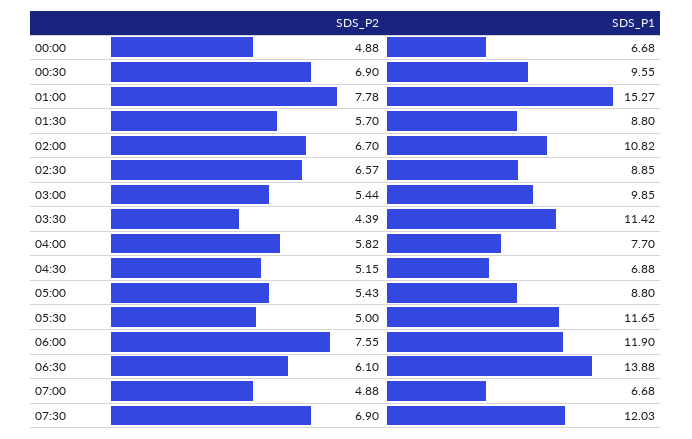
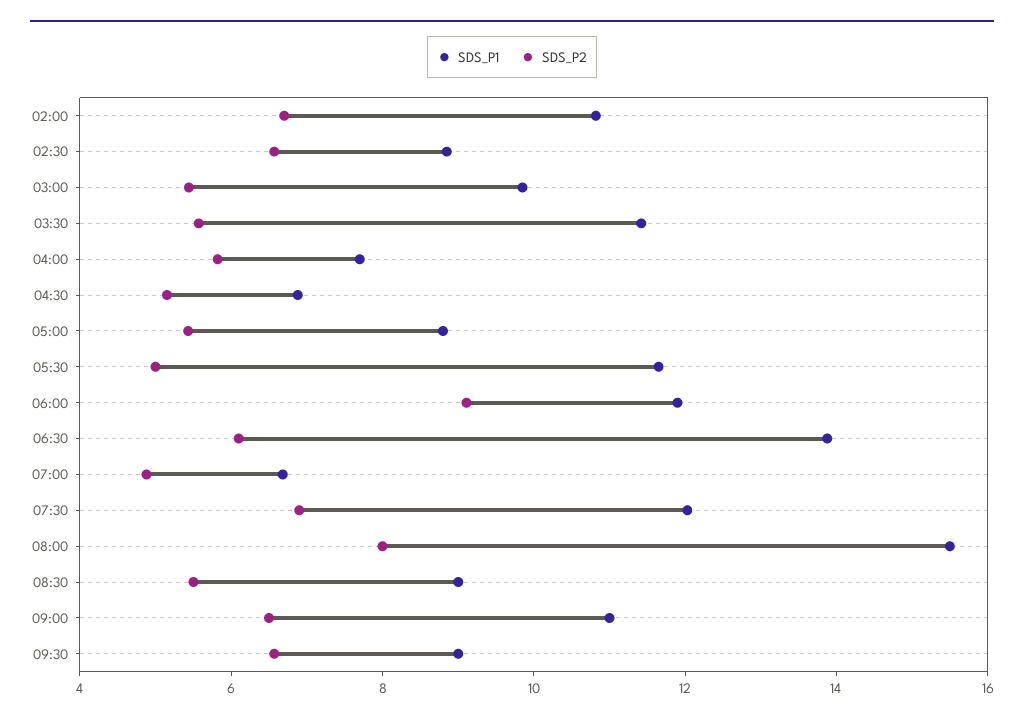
SDS_P2, 00:00: 4.88 -> none
SDS_P1, 00:00: 6.68 -> none
SDS_P2, 00:30: 6.9 -> none
SDS_P1, 00:30: 9.55 -> none
SDS_P2, 01:00: 7.78 -> none
SDS_P1, 01:00: 15.27 -> none
SDS_P2, 01:30: 5.7 -> none
SDS_P1, 01:30: 8.8 -> none
SDS_P2, 03:30: 4.39 -> 5.5
SDS_P2, 06:00: 7.55 -> 9
SDS_P1, 08:00: none -> 15.5
SDS_P2, 08:00: none -> 8
SDS_P1, 08:30: none -> 9
SDS_P2, 08:30: none -> 5.5
SDS_P1, 09:00: none -> 11
SDS_P2, 09:00: none -> 6.5
SDS_P1, 09:30: none -> 9
SDS_P2, 09:30: none -> 6.5

